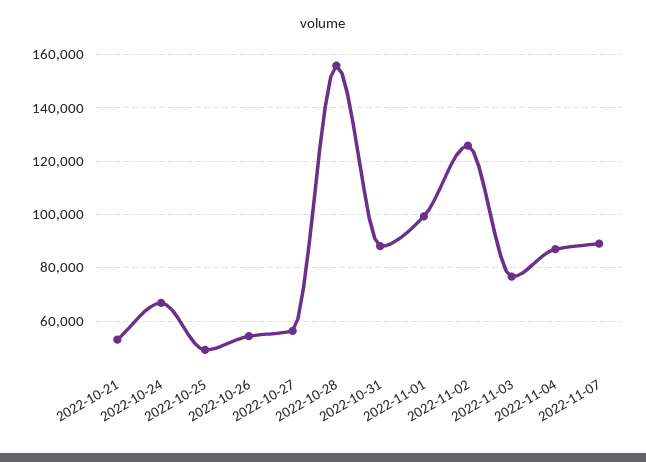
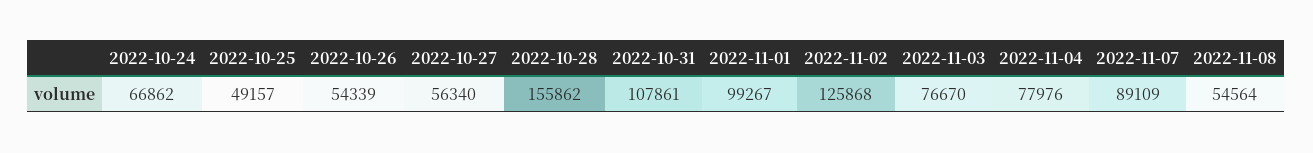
2022-10-21: 52500 -> none
2022-10-31: 87500 -> 107861
2022-11-04: 87500 -> 77976
2022-11-08: none -> 54564

